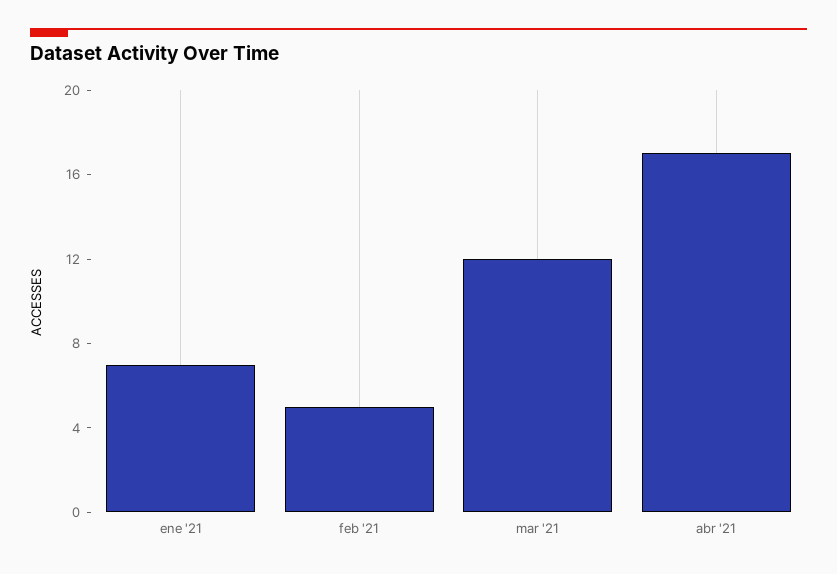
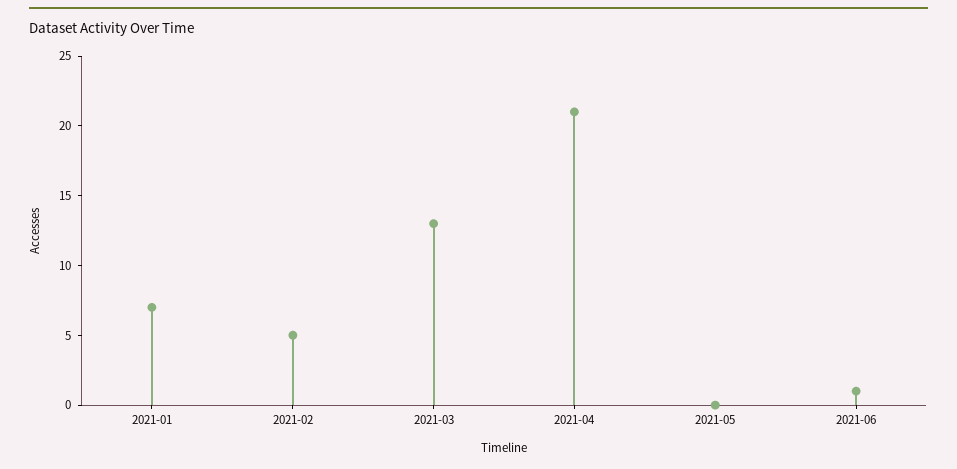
mar '21: 12 -> 13
abr '21: 17 -> 21
2021-05: none -> 0
2021-06: none -> 1

